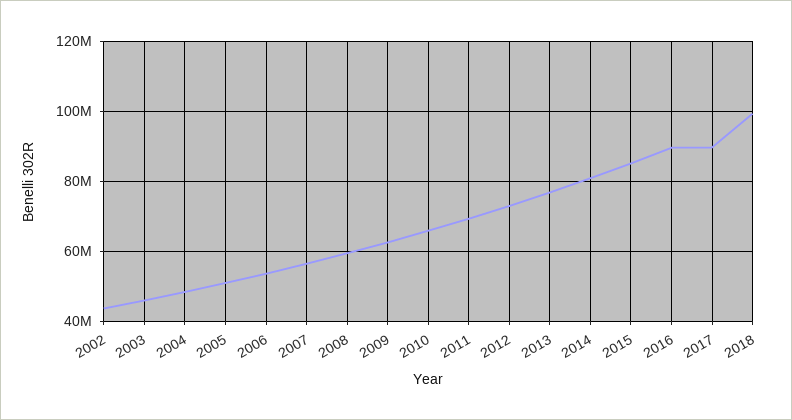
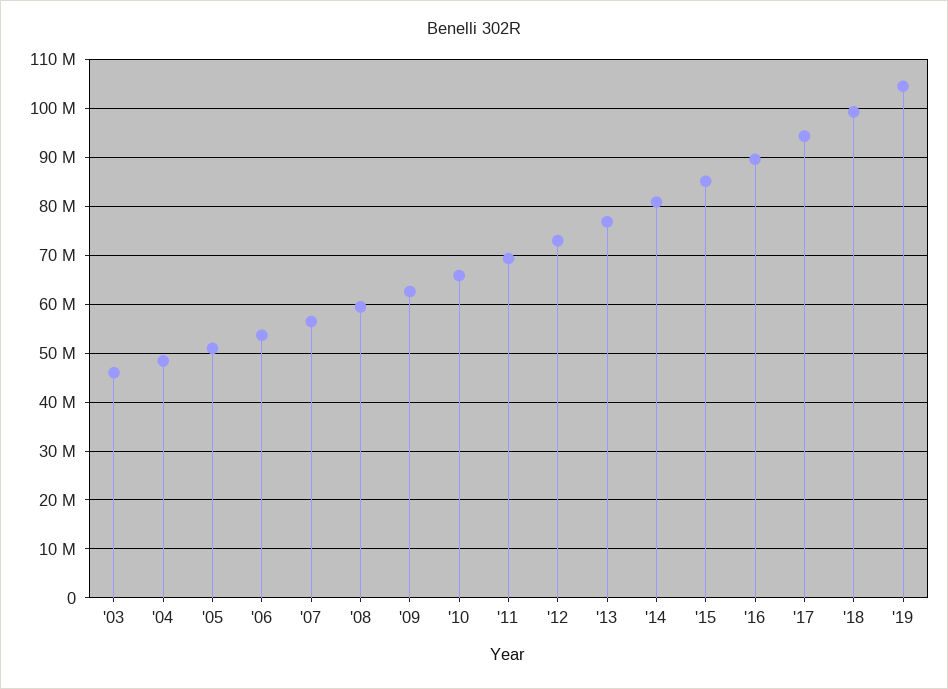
2002: 44000000 -> none
2017: 90000000 -> 94000000
'19: none -> 104000000

